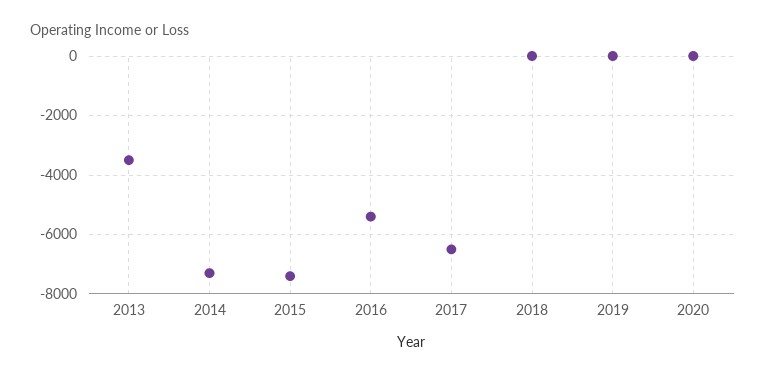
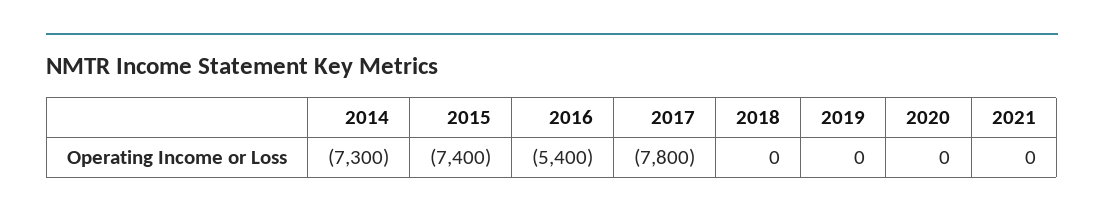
2013: -3500 -> none
2017: -6500 -> -7800
2021: none -> 0

